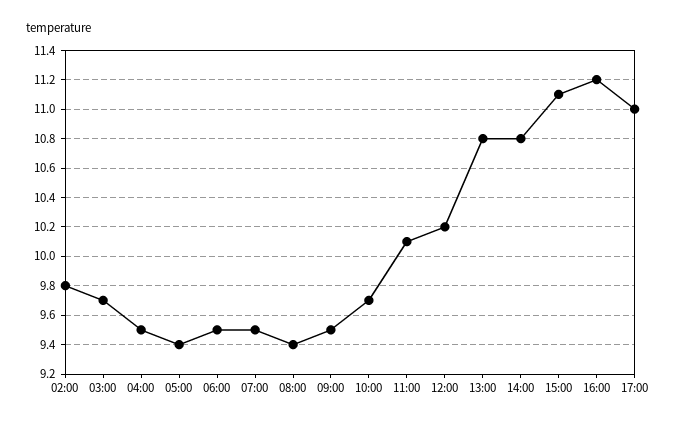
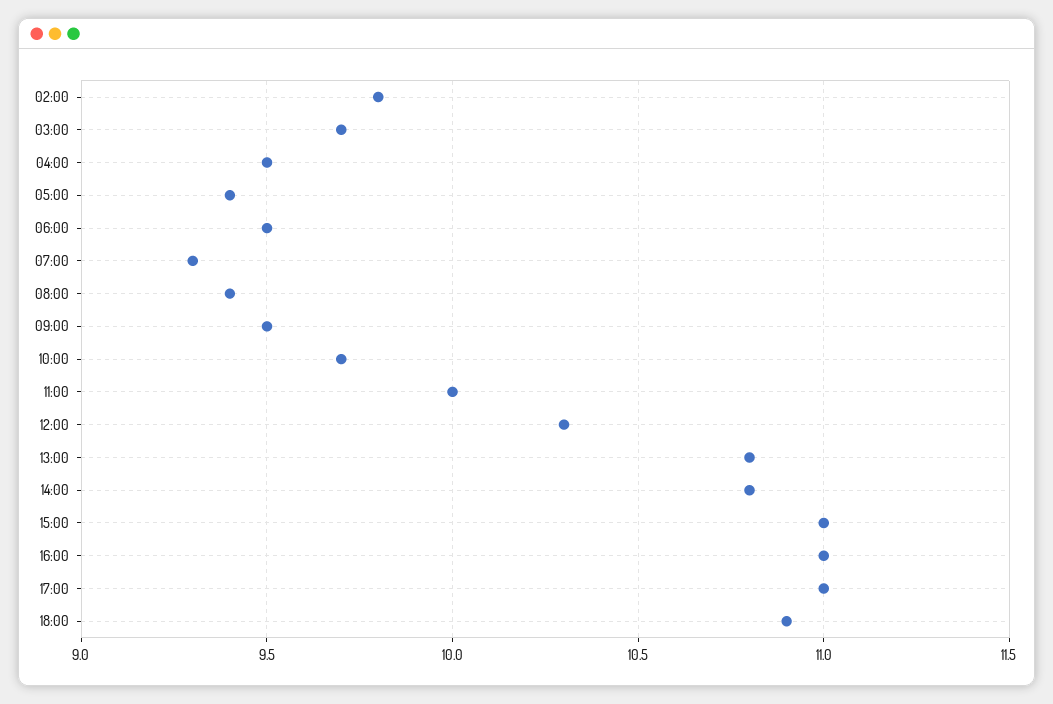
07:00: 9.5 -> 9.3
11:00: 10.1 -> 10
12:00: 10.2 -> 10.3
15:00: 11.1 -> 11
16:00: 11.2 -> 11
18:00: none -> 10.9

